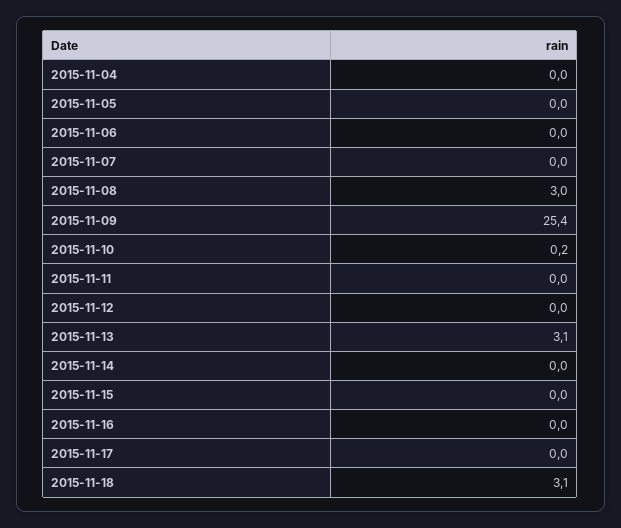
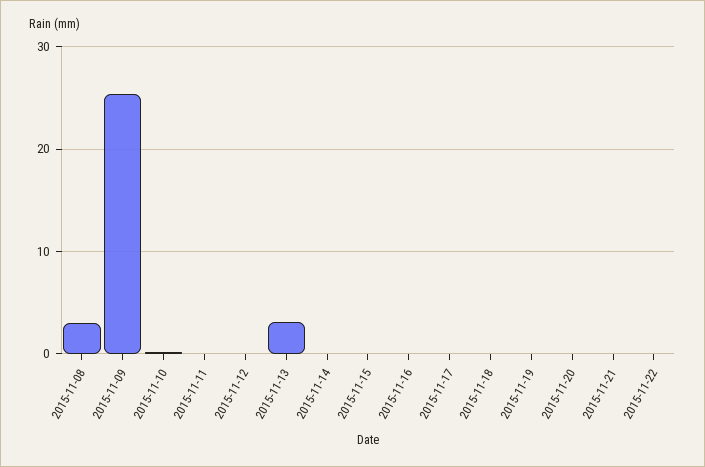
2015-11-04: 0 -> none
2015-11-05: 0 -> none
2015-11-06: 0 -> none
2015-11-07: 0 -> none
2015-11-18: 3.1 -> 0
2015-11-19: none -> 0
2015-11-20: none -> 0
2015-11-21: none -> 0
2015-11-22: none -> 0

